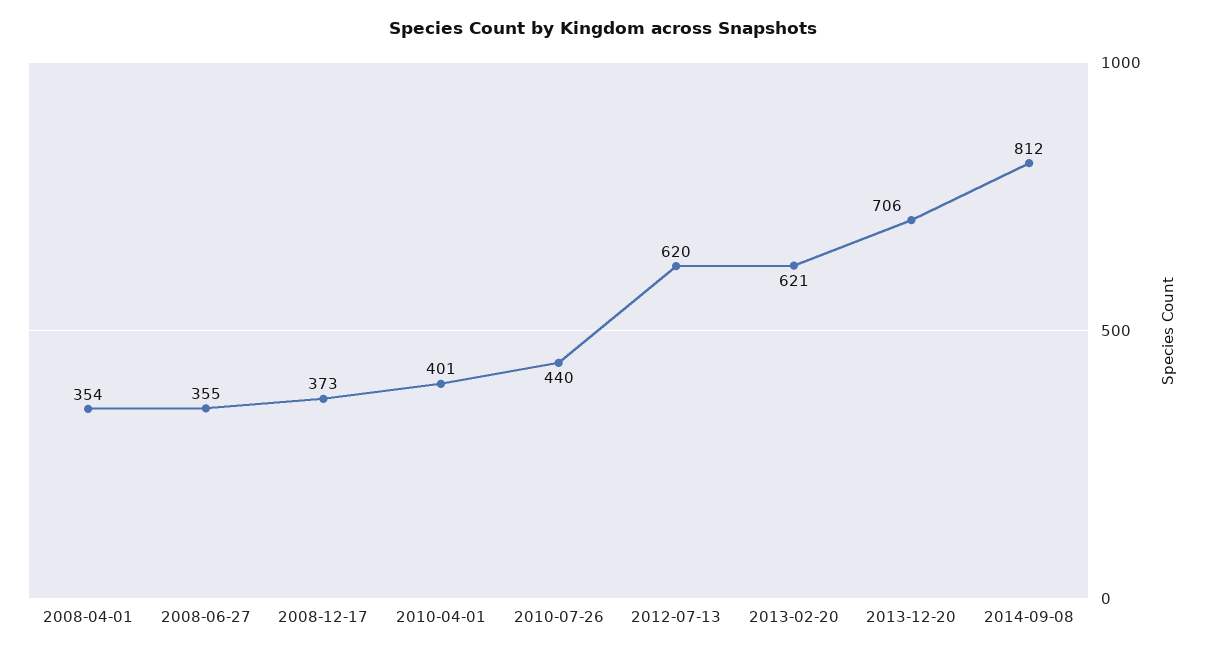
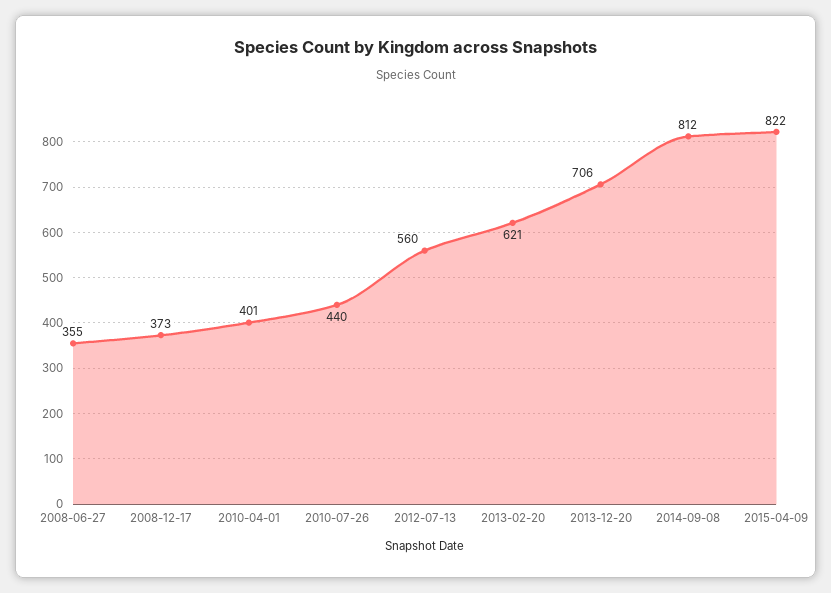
2008-04-01: 354 -> none
2012-07-13: 620 -> 560
2015-04-09: none -> 822

